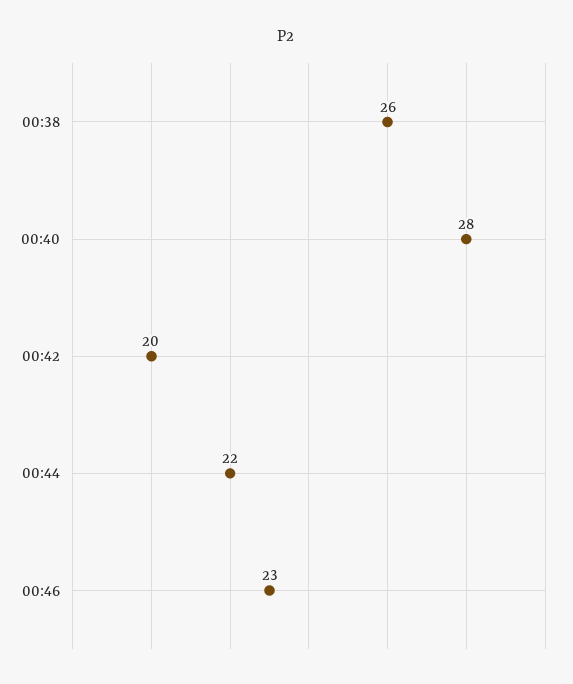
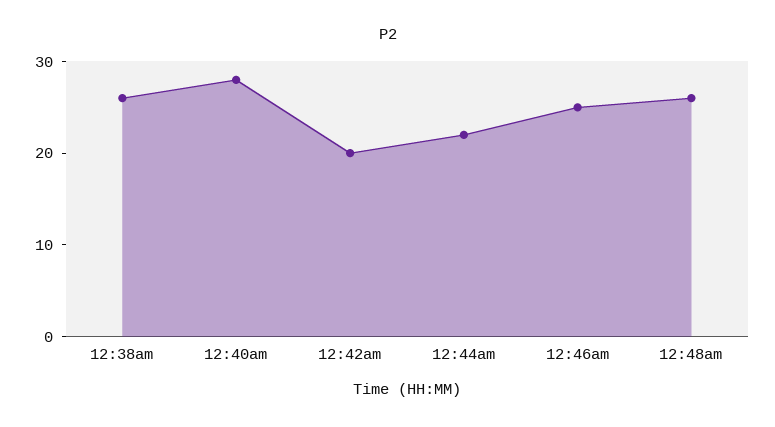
00:46: 23 -> 25
12:48am: none -> 26

